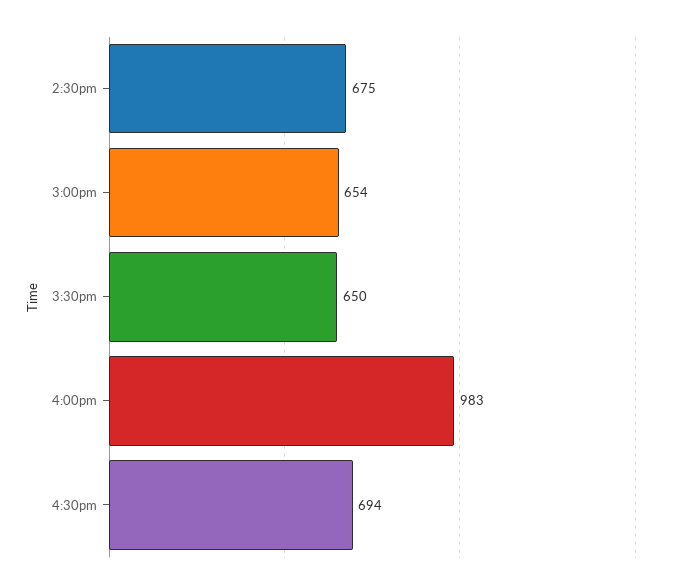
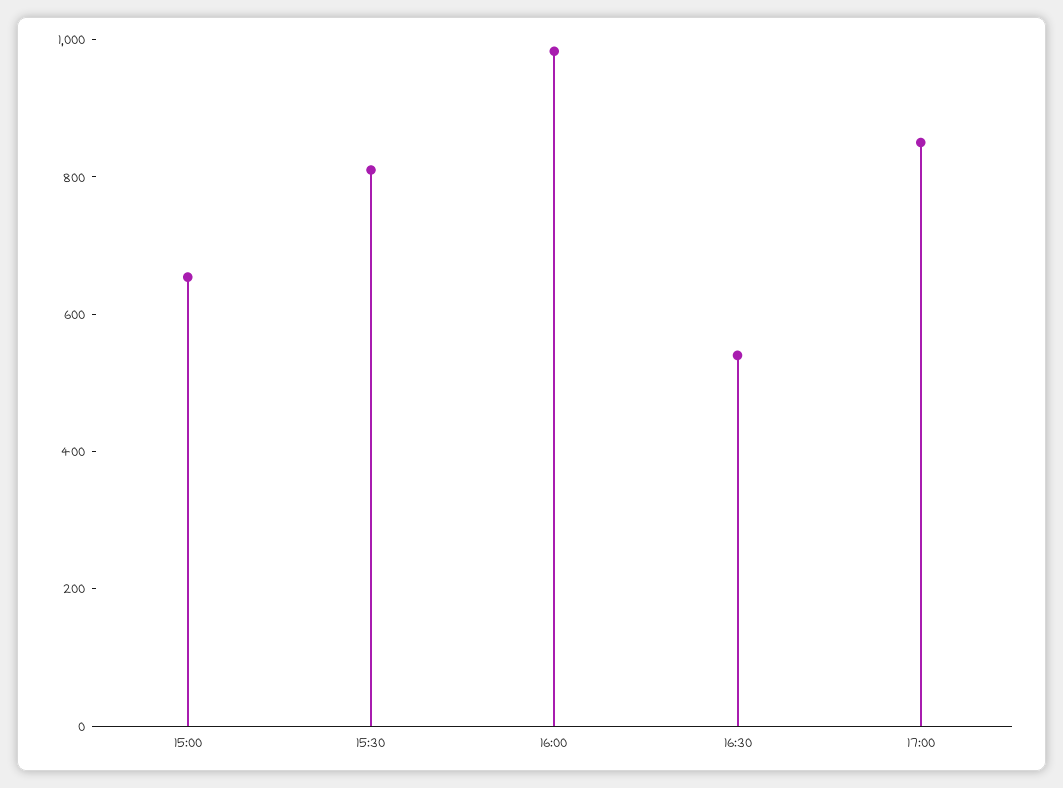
2:30pm: 675 -> none
3:30pm: 650 -> 800
4:30pm: 694 -> 550
17:00: none -> 850

